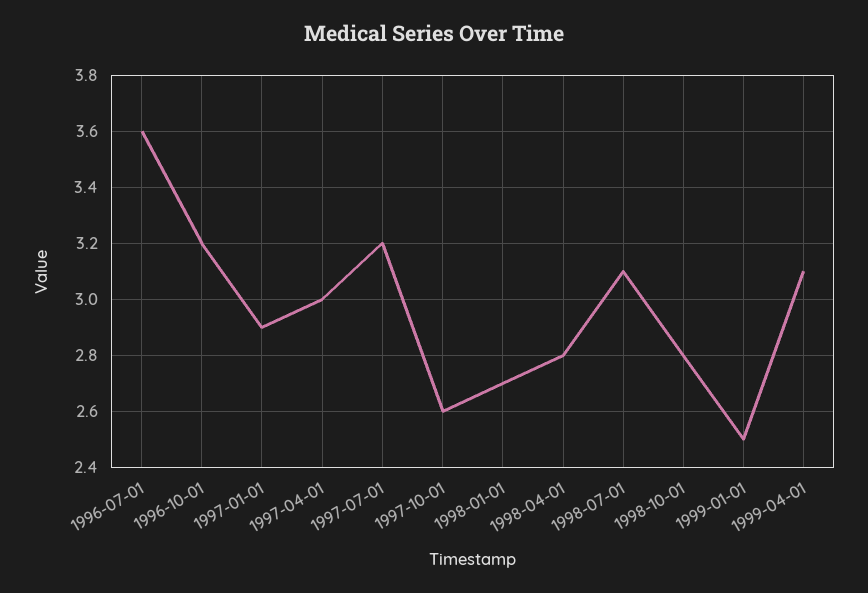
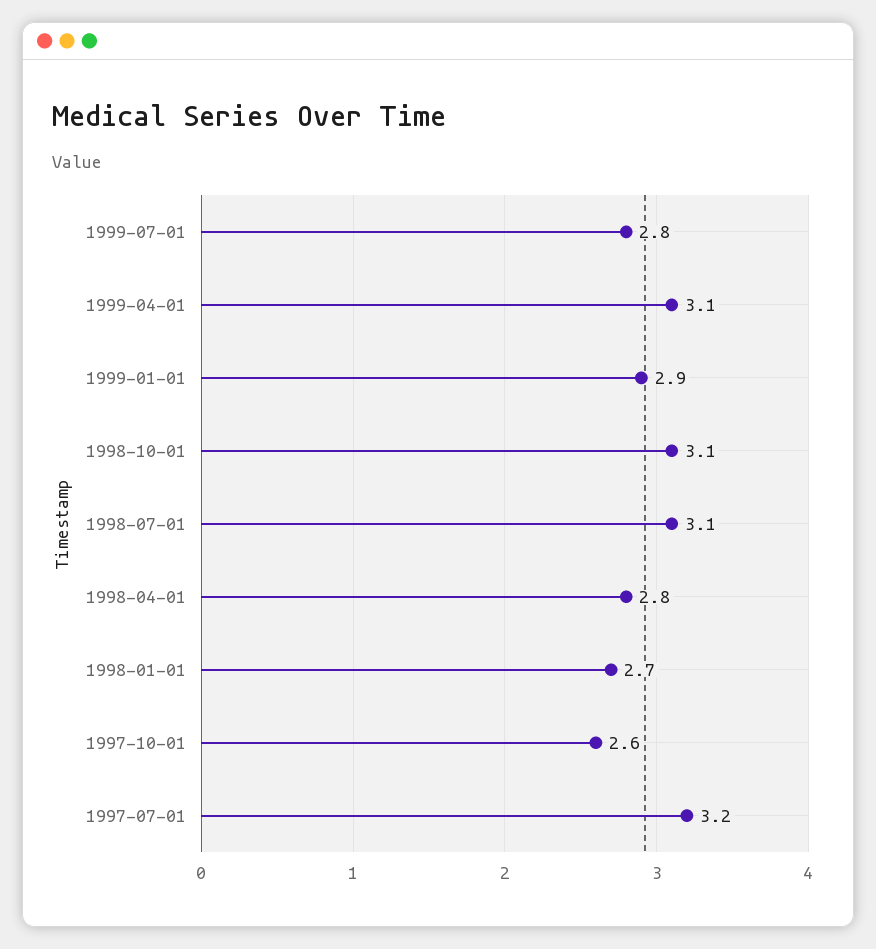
1996-07-01: 3.6 -> none
1996-10-01: 3.2 -> none
1997-01-01: 2.9 -> none
1997-04-01: 3 -> none
1998-10-01: 2.8 -> 3.1
1999-01-01: 2.5 -> 2.9
1999-07-01: none -> 2.8

